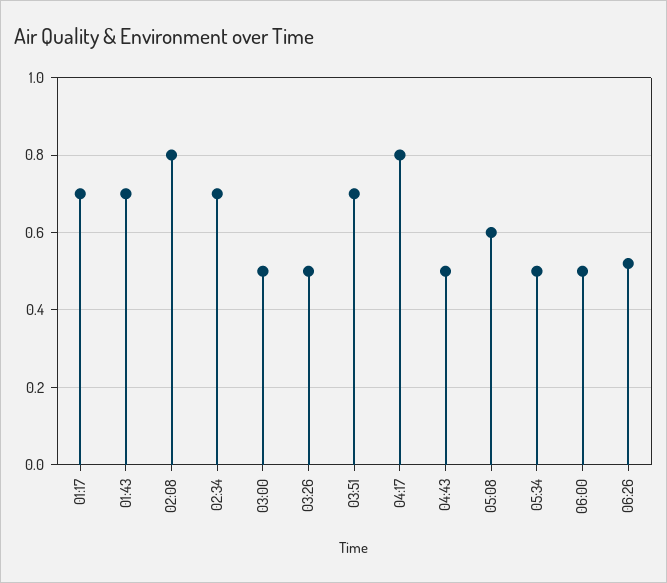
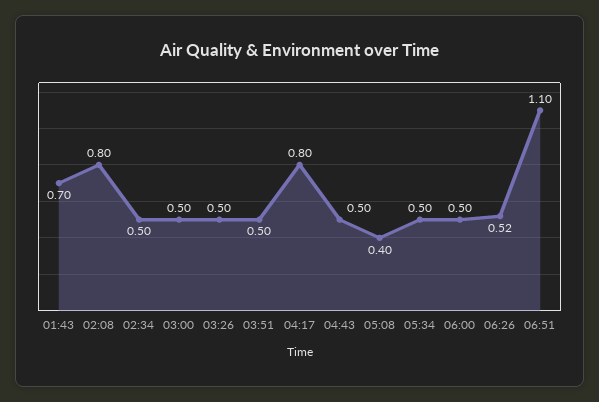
01:17: 0.7 -> none
02:34: 0.7 -> 0.5
03:51: 0.7 -> 0.5
05:08: 0.6 -> 0.4
06:51: none -> 1.1

